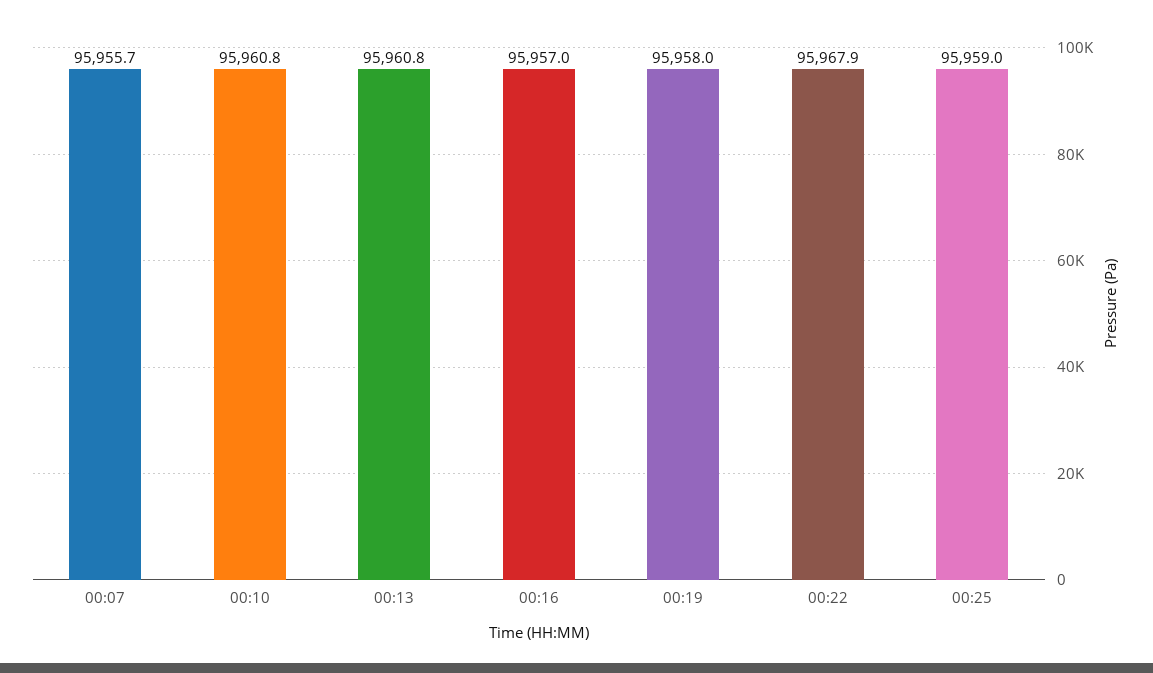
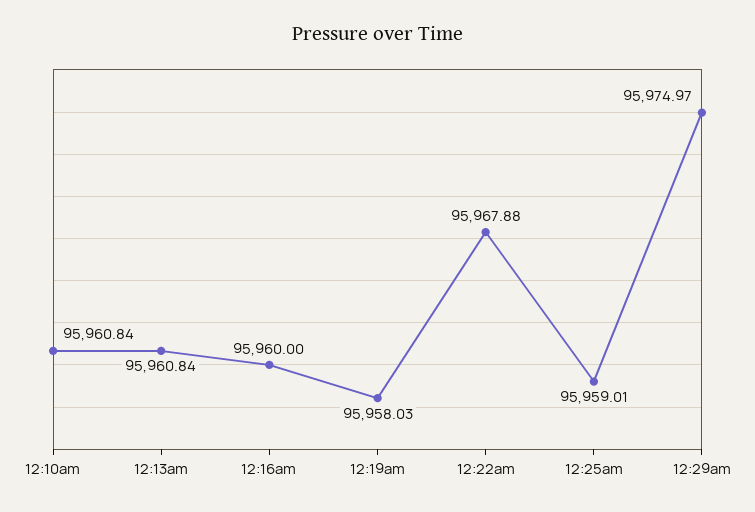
00:07: 95955.7 -> none
00:16: 95957 -> 95960
12:29am: none -> 95974.97

